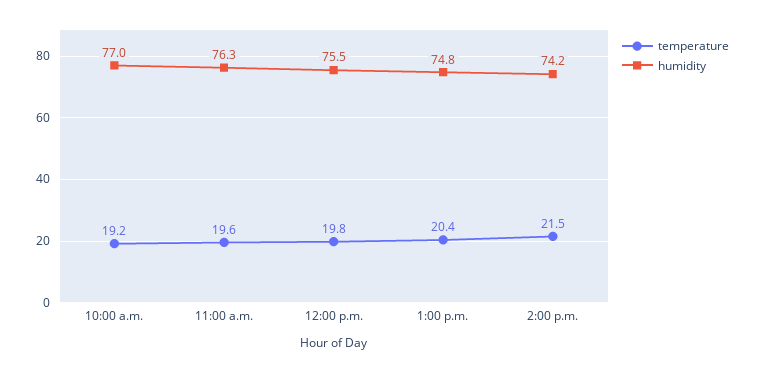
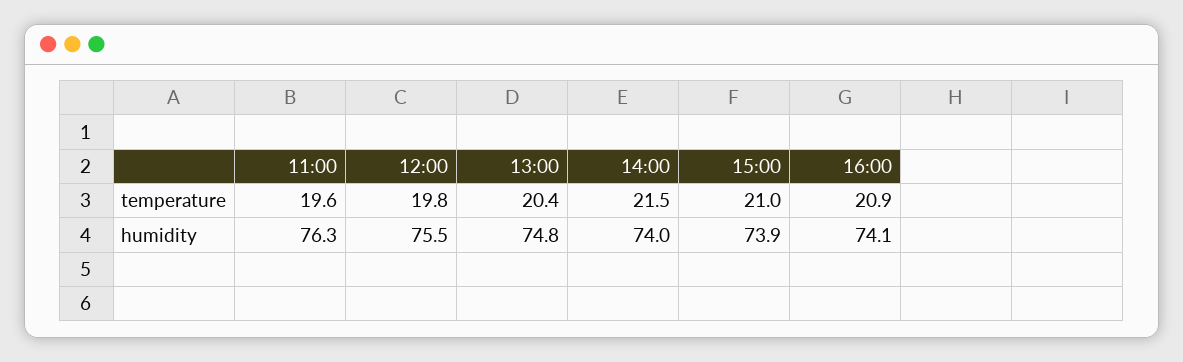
temperature, 10:00 a.m.: 19.2 -> none
humidity, 10:00 a.m.: 77 -> none
humidity, 2:00 p.m.: 74.2 -> 74
temperature, 15:00: none -> 21
temperature, 16:00: none -> 20.9
humidity, 15:00: none -> 73.9
humidity, 16:00: none -> 74.1

